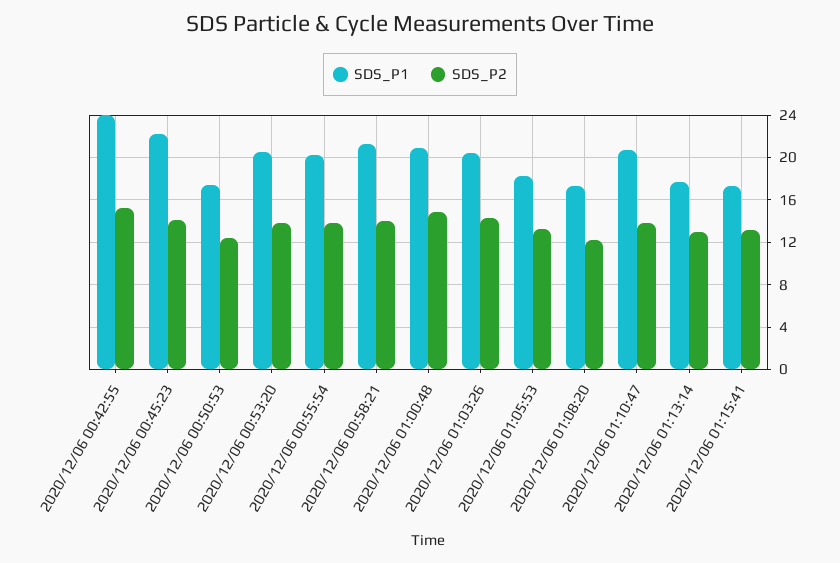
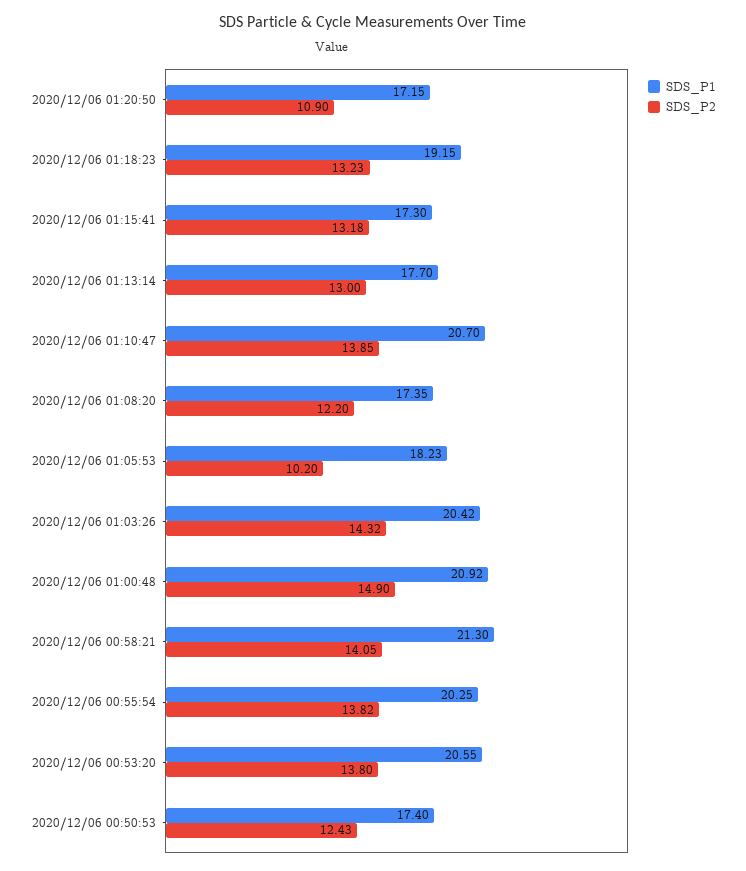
SDS_P1, 2020/12/06 00:42:55: 24 -> none
SDS_P2, 2020/12/06 00:42:55: 15 -> none
SDS_P1, 2020/12/06 00:45:23: 22 -> none
SDS_P2, 2020/12/06 00:45:23: 14 -> none
SDS_P2, 2020/12/06 01:05:53: 13 -> 10.2
SDS_P1, 2020/12/06 01:20:50: none -> 17.15
SDS_P2, 2020/12/06 01:20:50: none -> 10.9
SDS_P1, 2020/12/06 01:18:23: none -> 19.15
SDS_P2, 2020/12/06 01:18:23: none -> 13.23

